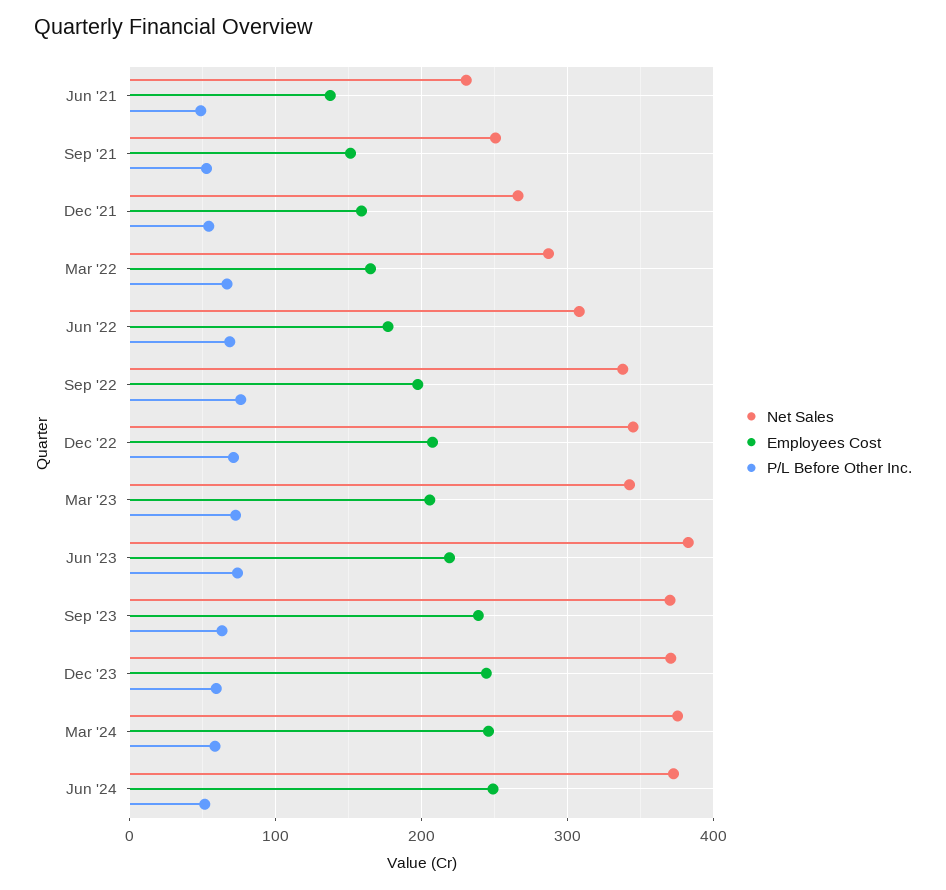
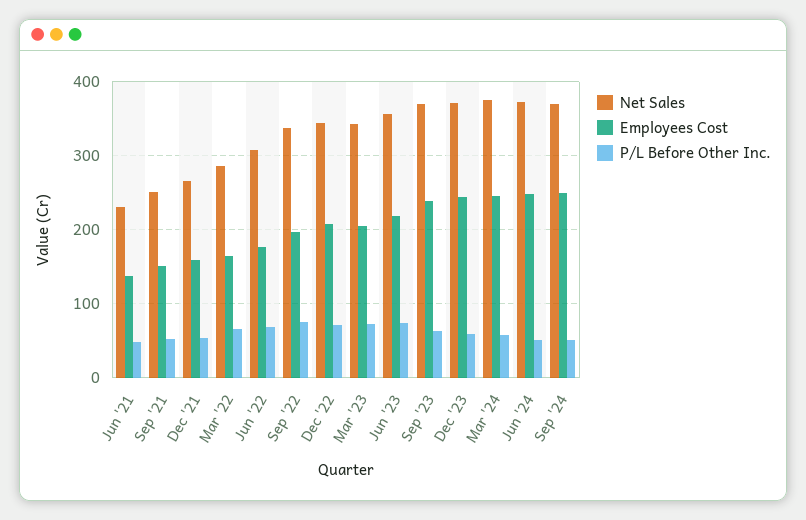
Net Sales, Jun '23: 380 -> 360
Net Sales, Sep '24: none -> 370
Employees Cost, Sep '24: none -> 250
P/L Before Other Inc., Sep '24: none -> 50

